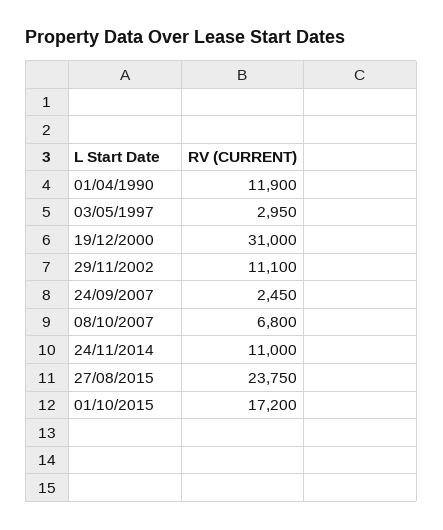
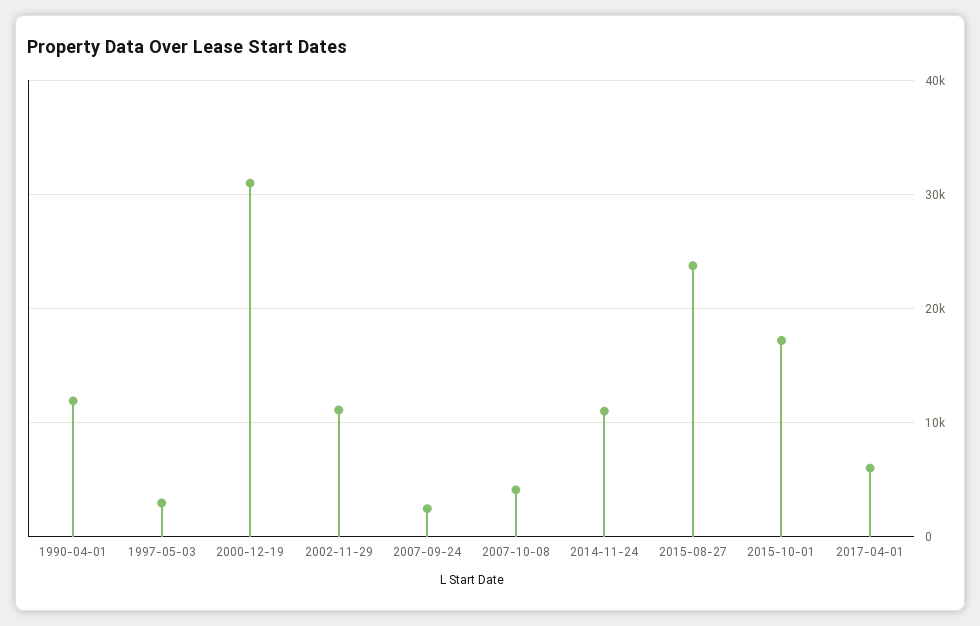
08/10/2007: 6800 -> 4000
2017-04-01: none -> 6000

